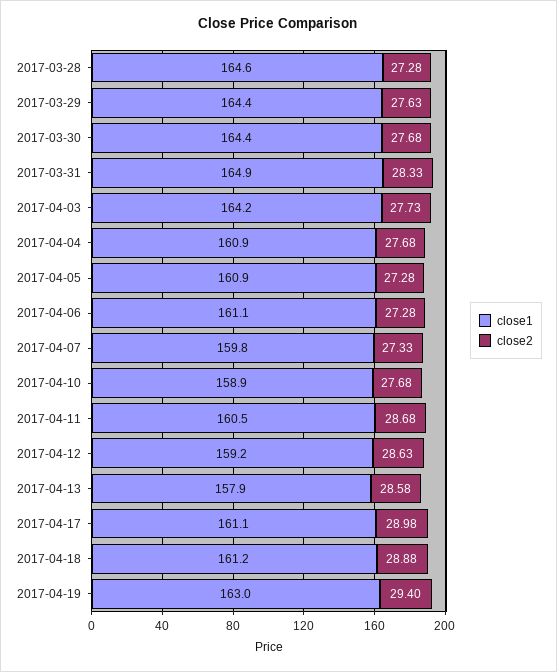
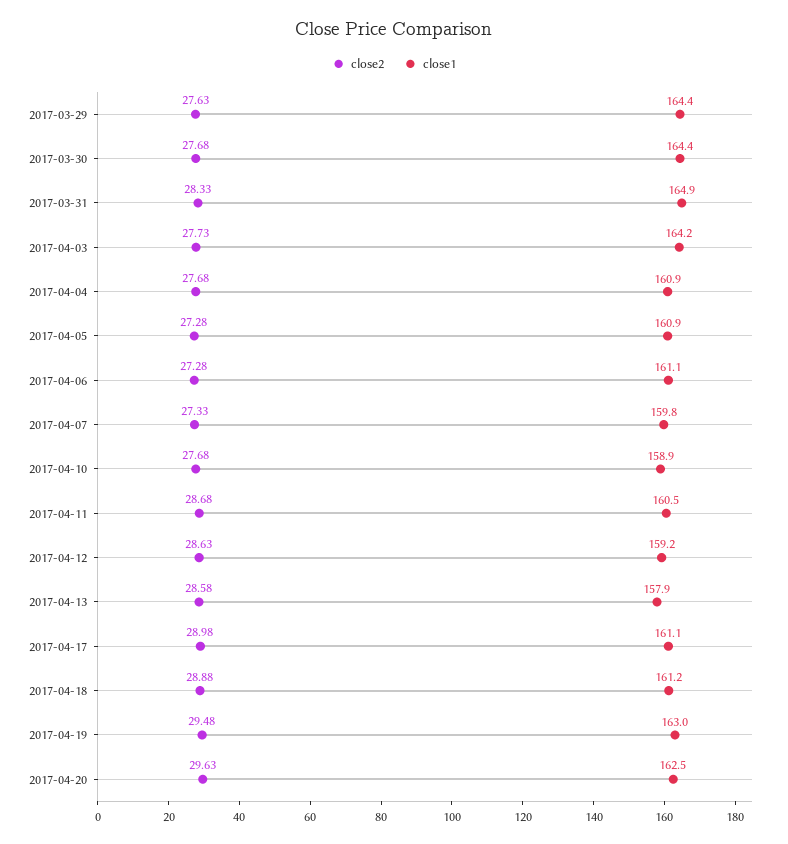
close1, 2017-03-28: 164.6 -> none
close2, 2017-03-28: 27.28 -> none
close2, 2017-04-19: 29.4 -> 29.48
close2, 2017-04-20: none -> 29.63
close1, 2017-04-20: none -> 162.5

